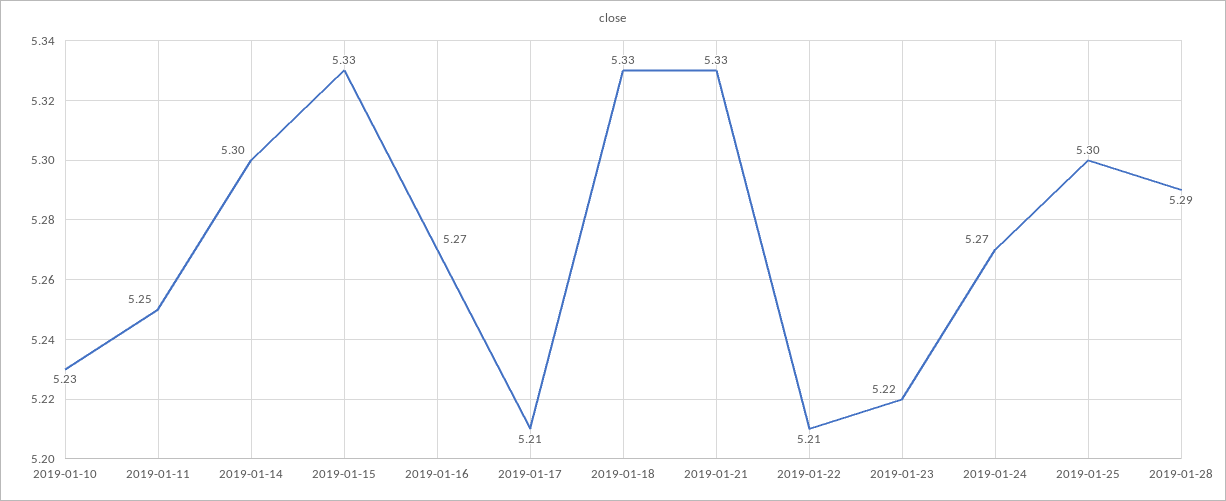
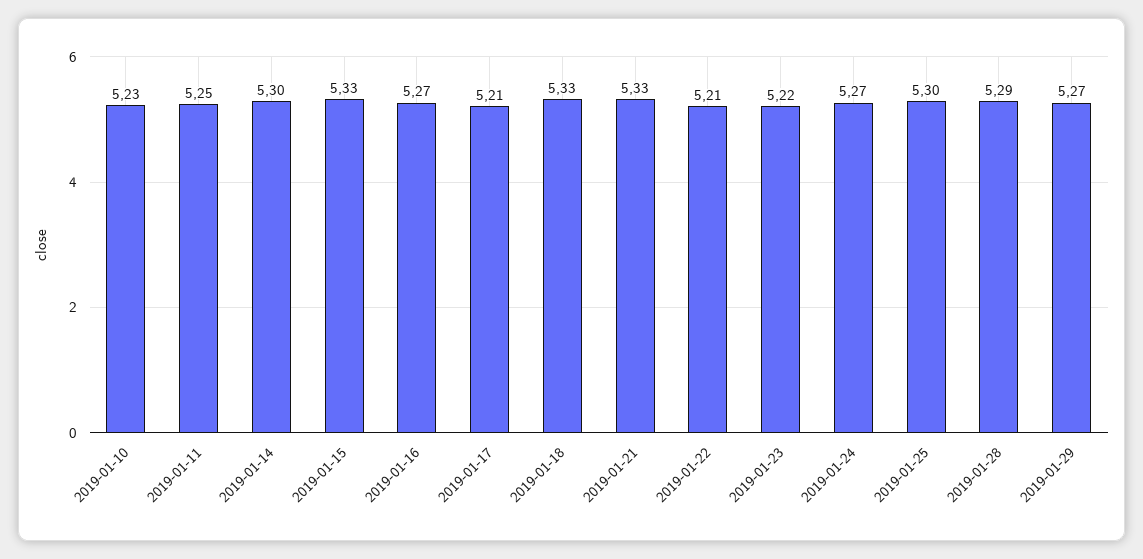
2019-01-29: none -> 5.27

